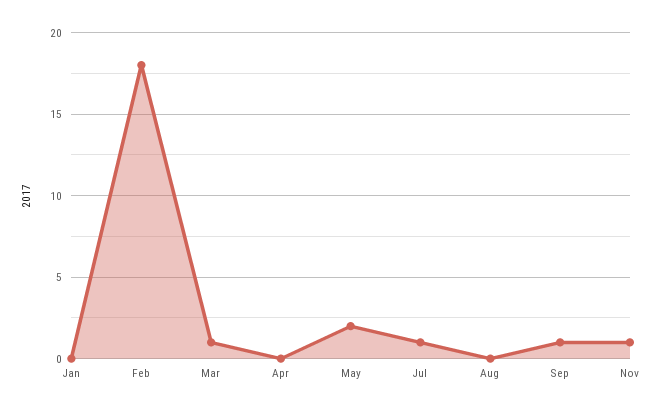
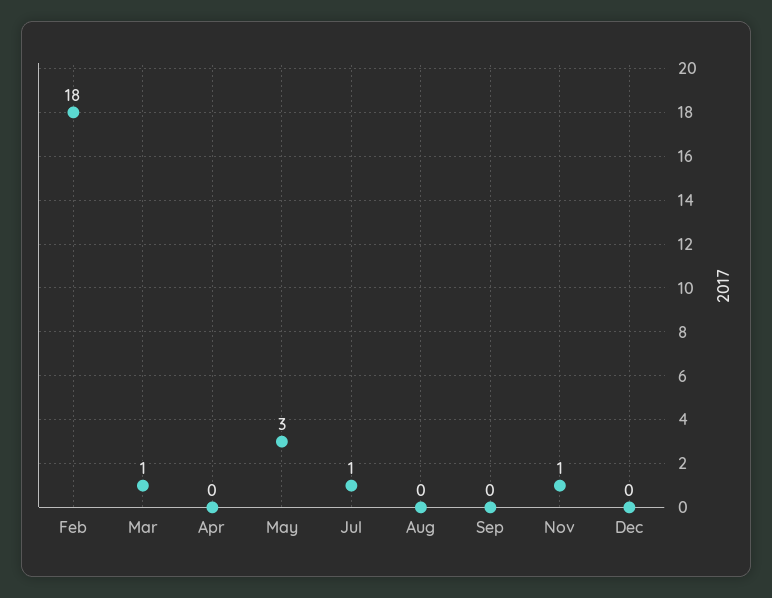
Jan: 0 -> none
May: 2 -> 3
Sep: 1 -> 0
Dec: none -> 0

